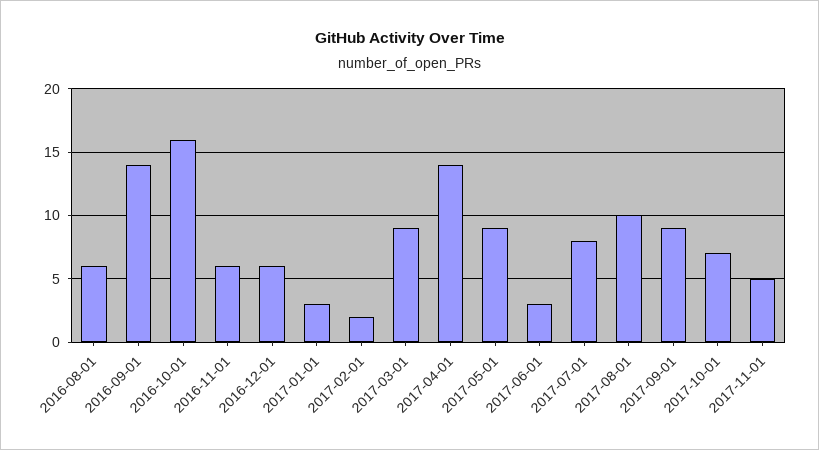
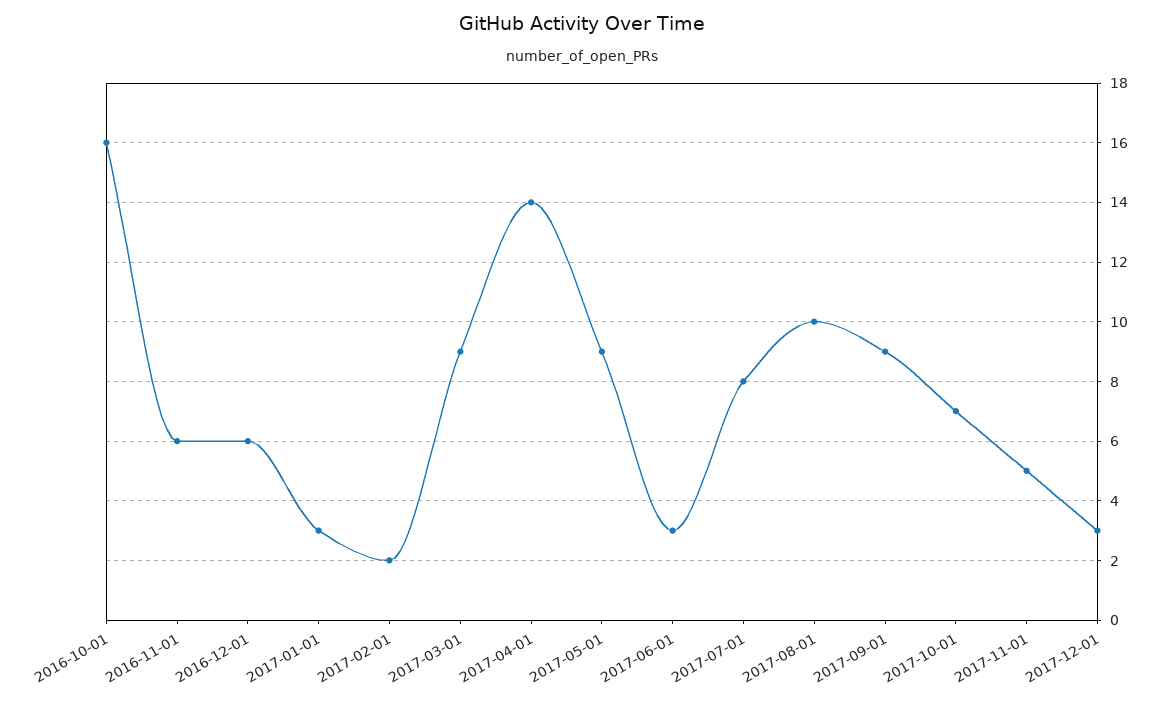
2016-08-01: 6 -> none
2016-09-01: 14 -> none
2017-12-01: none -> 3

